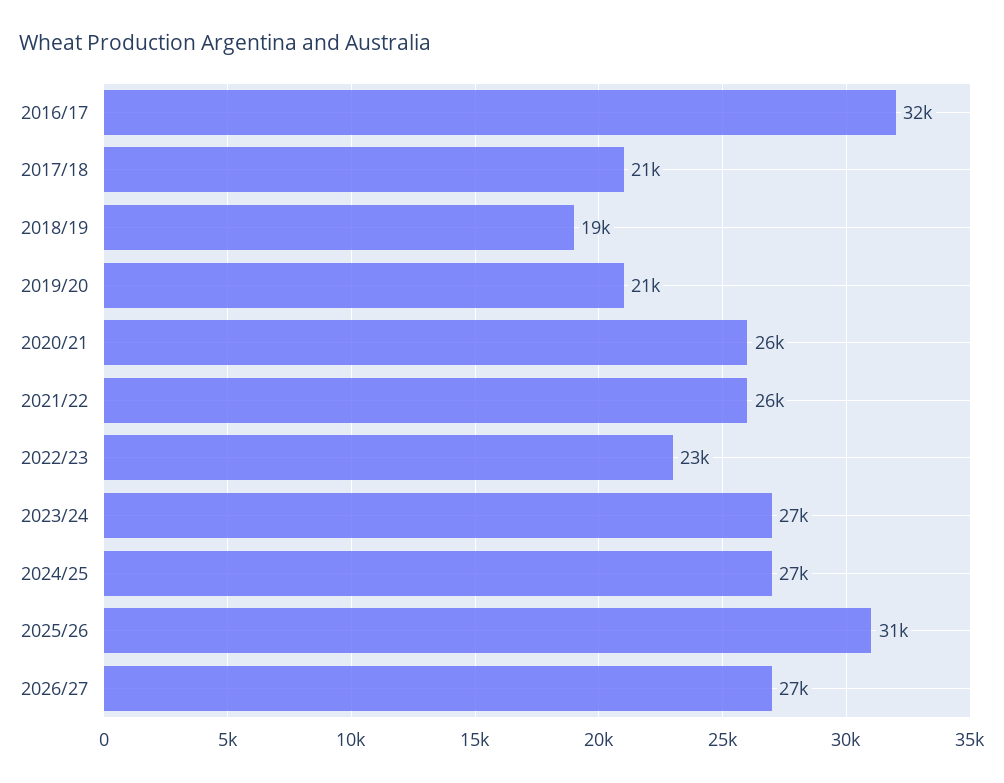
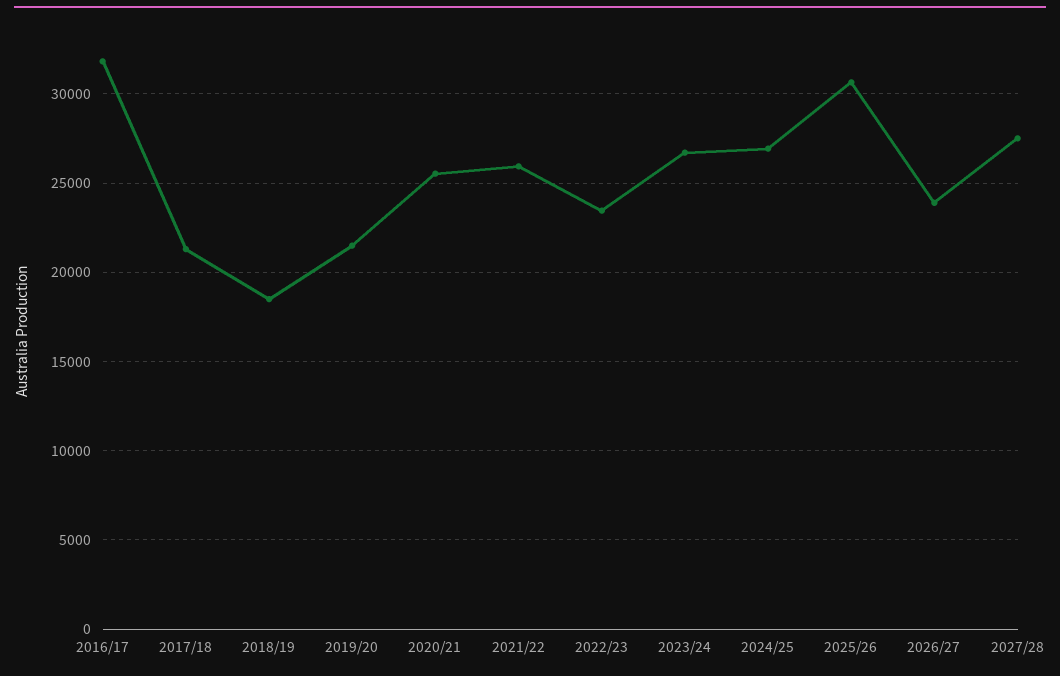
2026/27: 27000 -> 24000
2027/28: none -> 27500

